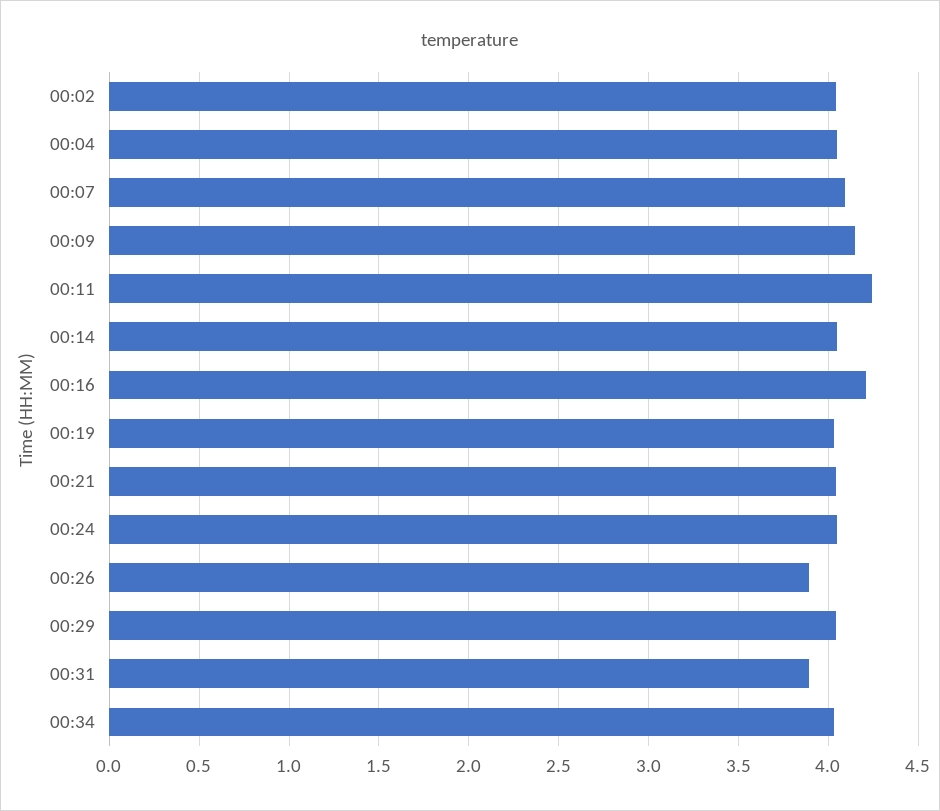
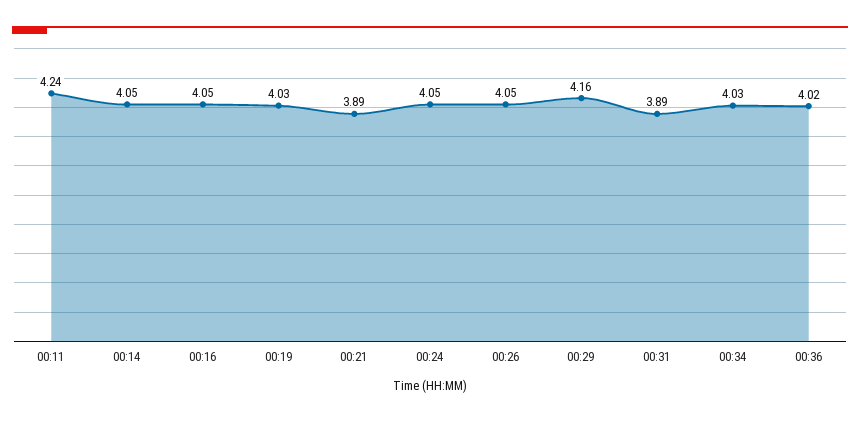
00:02: 4.05 -> none
00:04: 4.05 -> none
00:07: 4.1 -> none
00:09: 4.15 -> none
00:16: 4.2 -> 4.05
00:21: 4.05 -> 3.89
00:26: 3.9 -> 4.05
00:29: 4.05 -> 4.16
00:36: none -> 4.02

